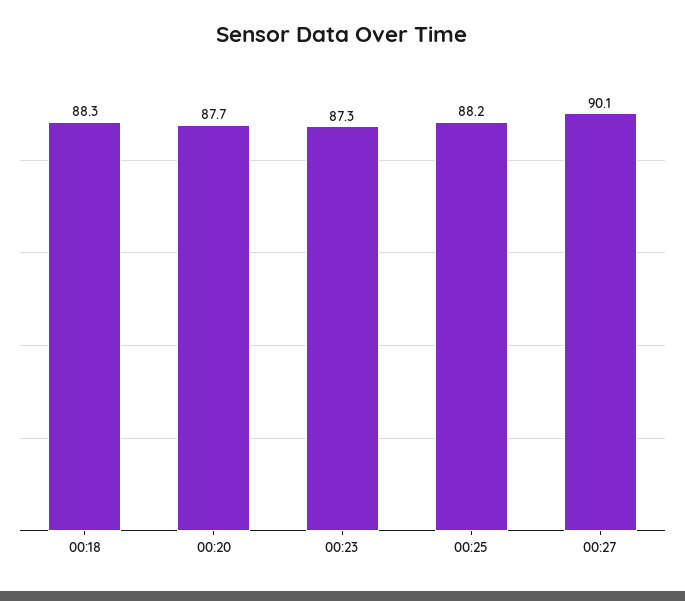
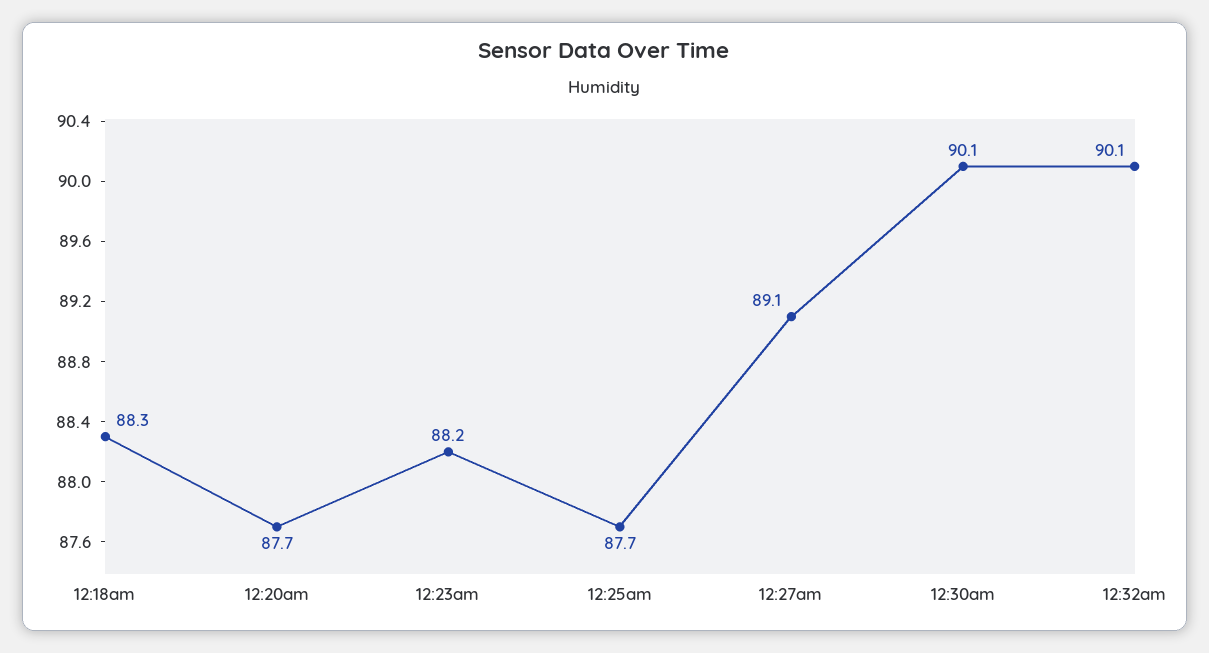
00:23: 87.3 -> 88.2
00:25: 88.2 -> 87.7
00:27: 90.1 -> 89.1
12:30am: none -> 90.1
12:32am: none -> 90.1

